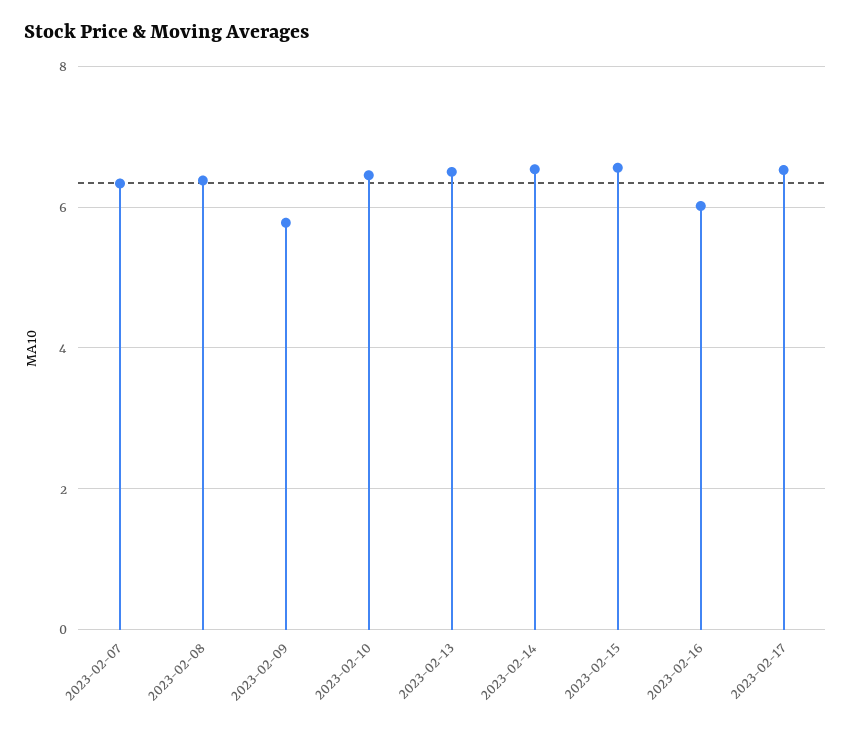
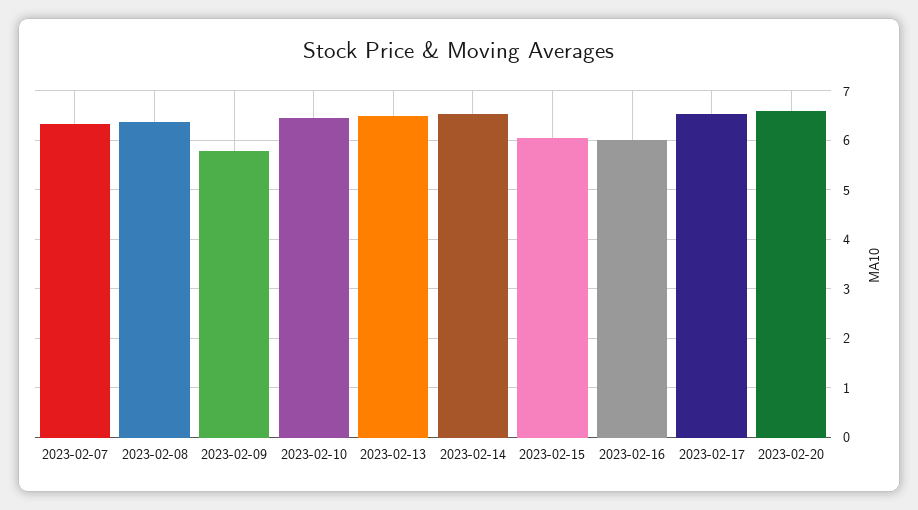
2023-02-15: 6.6 -> 6
2023-02-20: none -> 6.6

